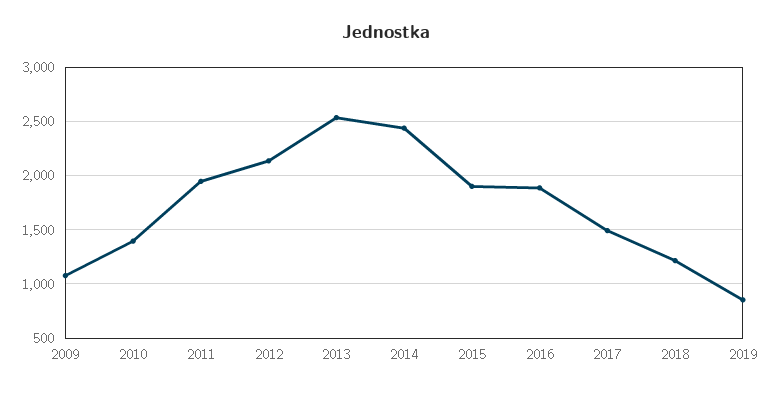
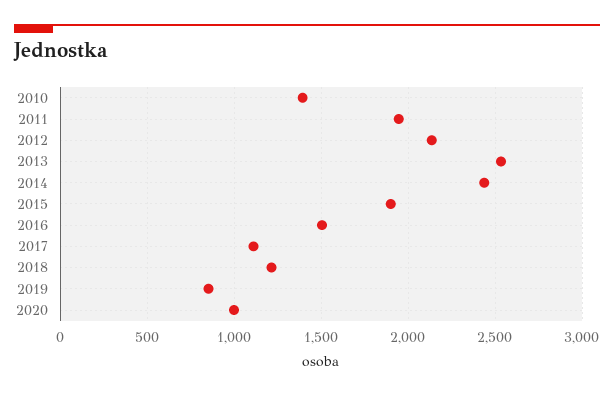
2009: 1100 -> none
2016: 1900 -> 1500
2017: 1500 -> 1100
2020: none -> 1000

